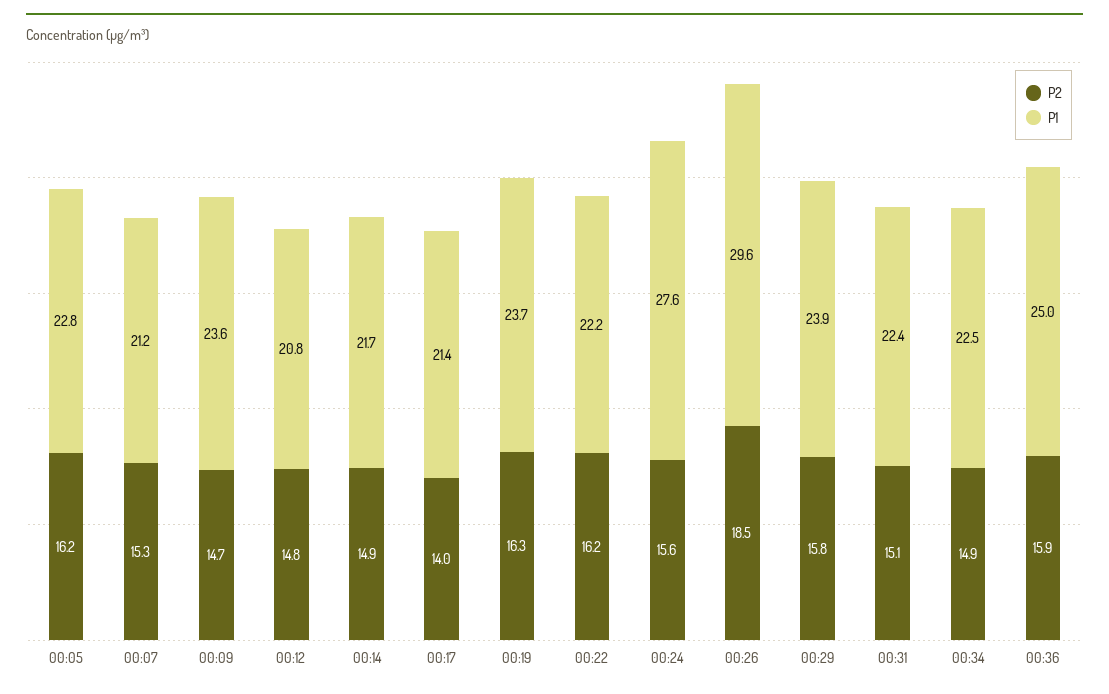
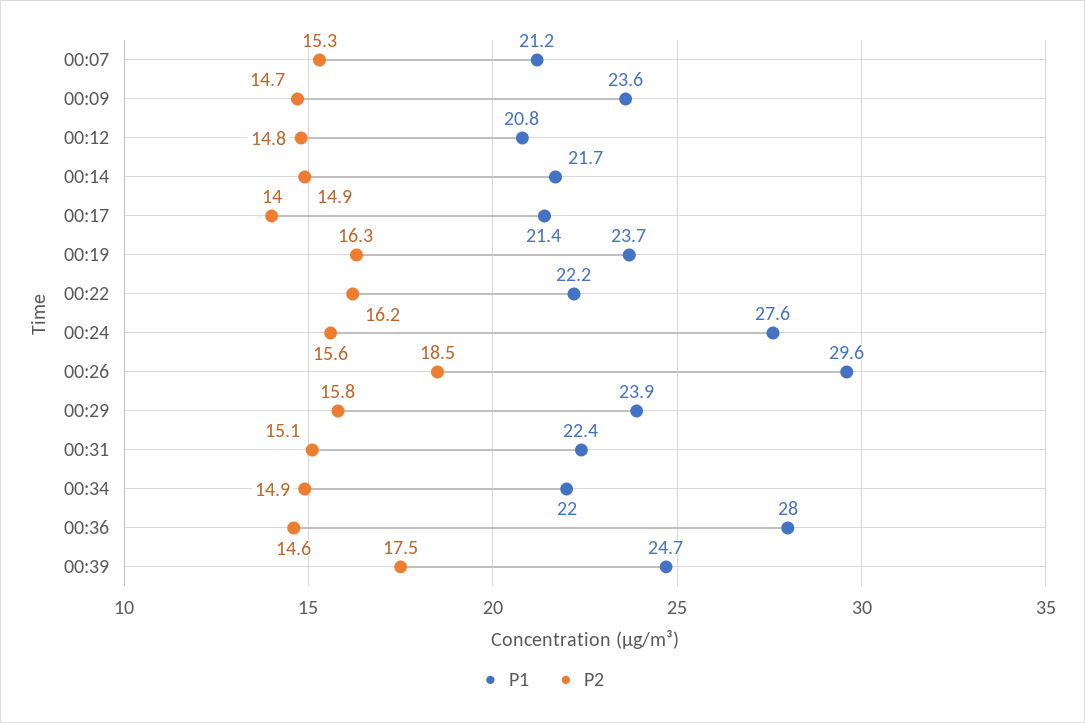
P2, 00:05: 16.2 -> none
P1, 00:05: 22.8 -> none
P1, 00:34: 22.5 -> 22
P2, 00:36: 15.9 -> 14.6
P1, 00:36: 25 -> 28
P1, 00:39: none -> 24.7
P2, 00:39: none -> 17.5

